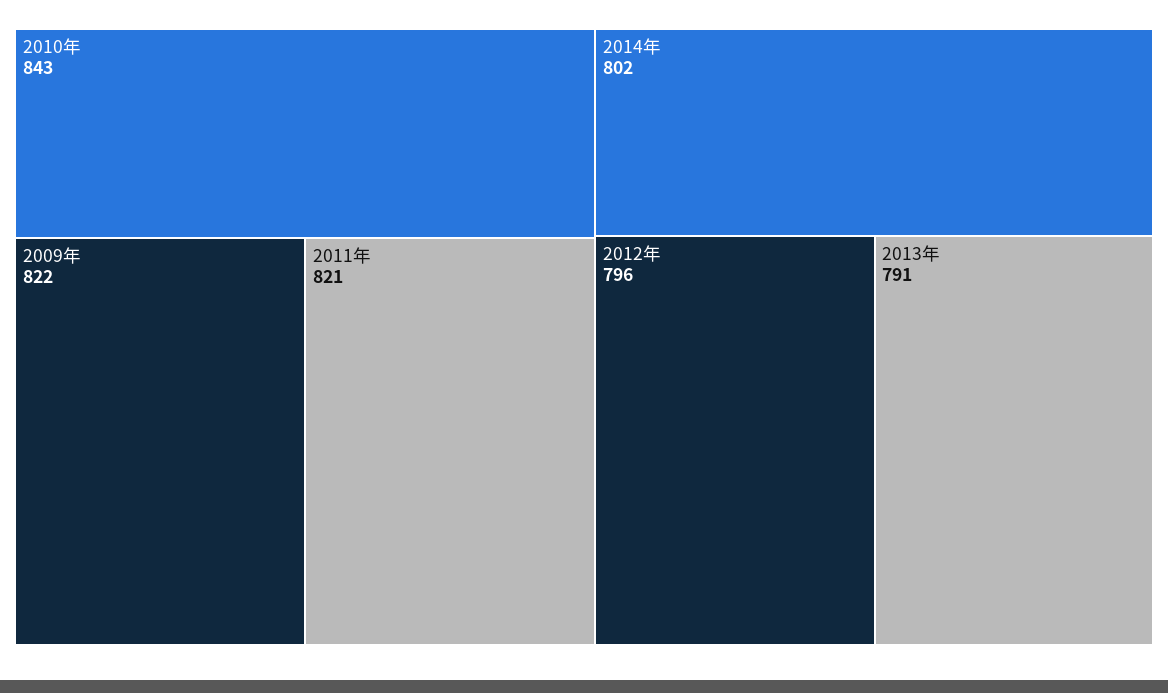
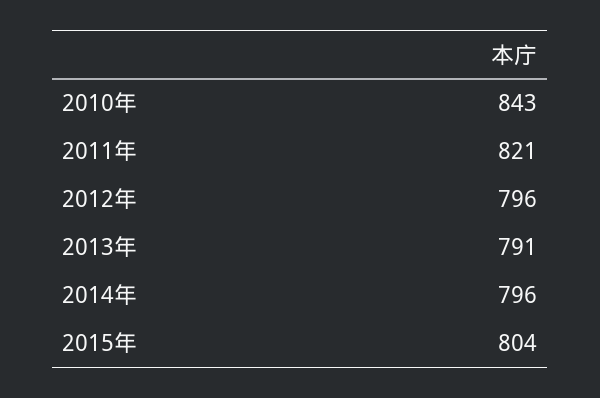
2009年: 822 -> none
2014年: 802 -> 796
2015年: none -> 804

